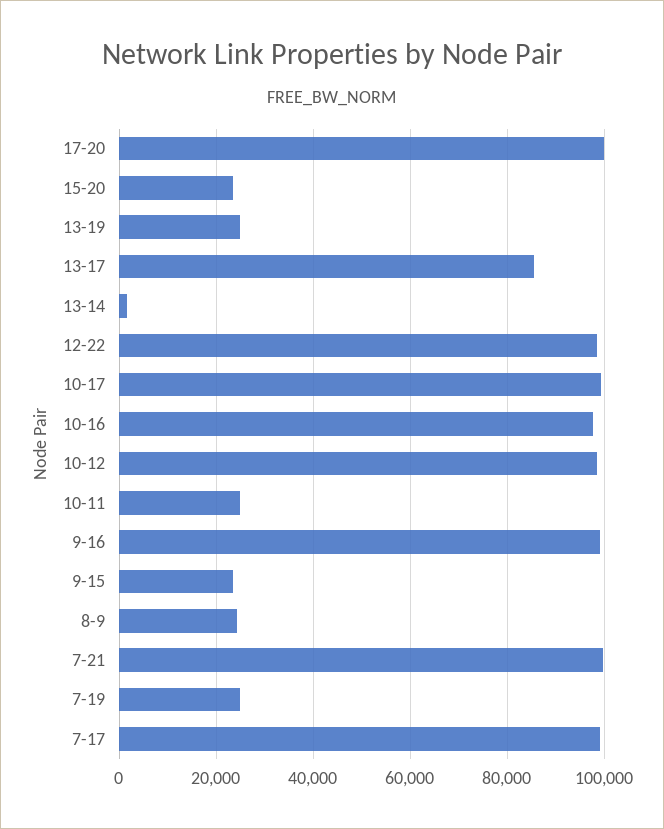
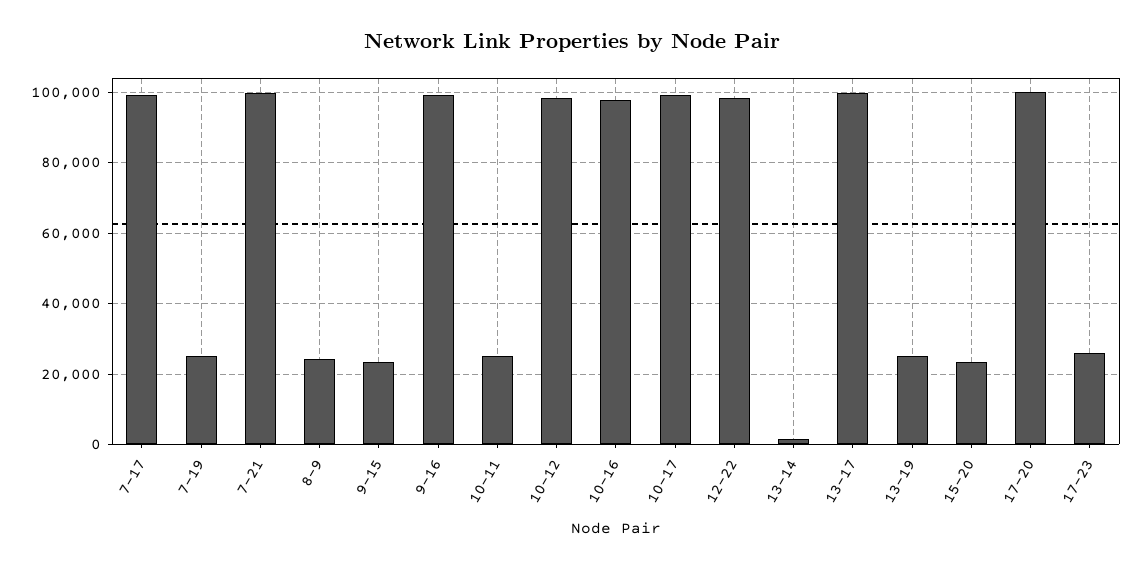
13-17: 86000 -> 100000
17-23: none -> 26000

